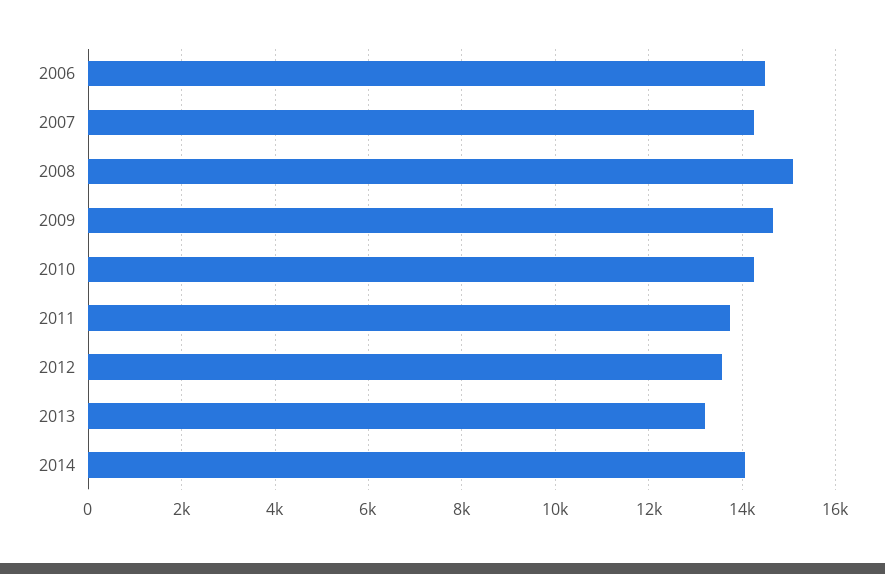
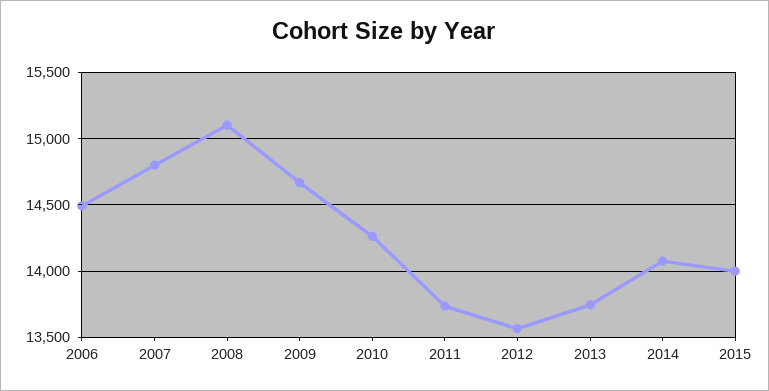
2007: 14200 -> 14800
2013: 13200 -> 13750
2015: none -> 14000

